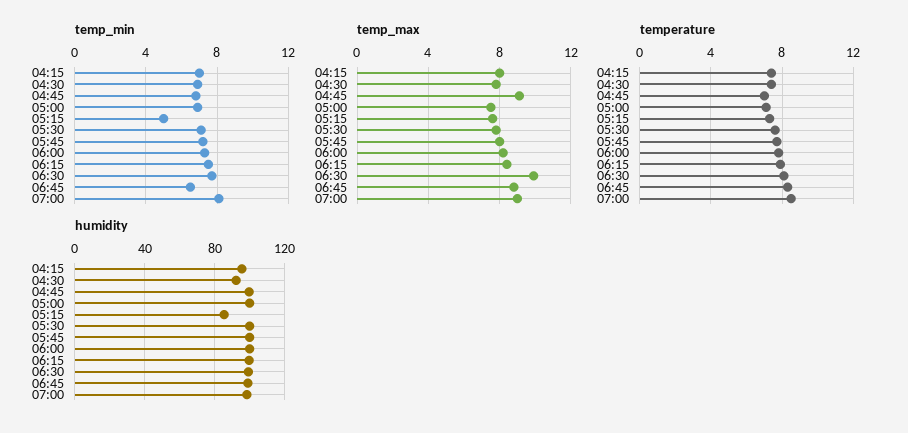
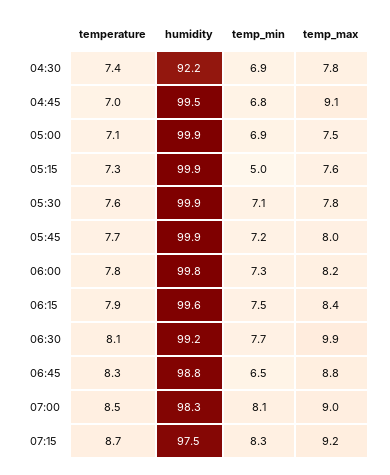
temp_min, 04:15: 7 -> none
temp_max, 04:15: 8 -> none
temperature, 04:15: 7.5 -> none
humidity, 04:15: 95 -> none
humidity, 05:15: 85 -> 99.9
temperature, 07:15: none -> 8.7
humidity, 07:15: none -> 97.5
temp_min, 07:15: none -> 8.3
temp_max, 07:15: none -> 9.2

